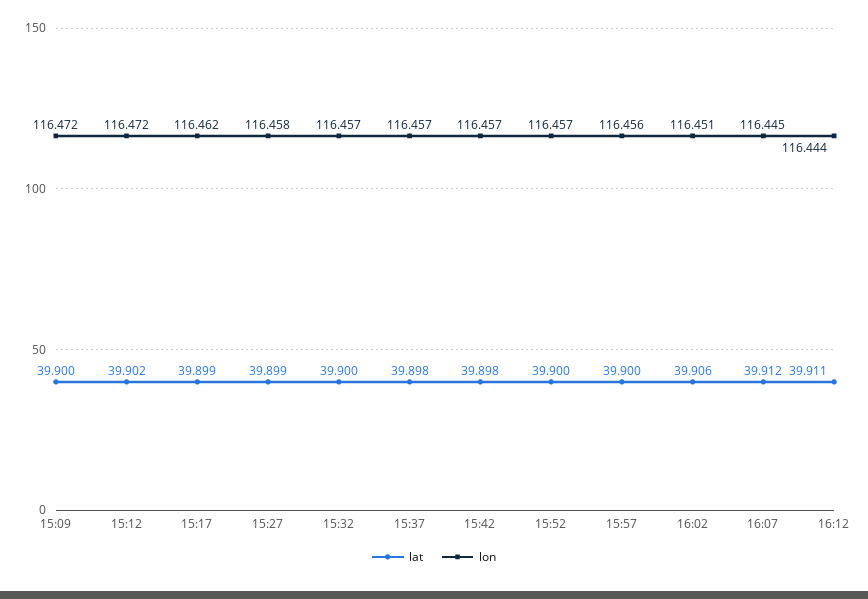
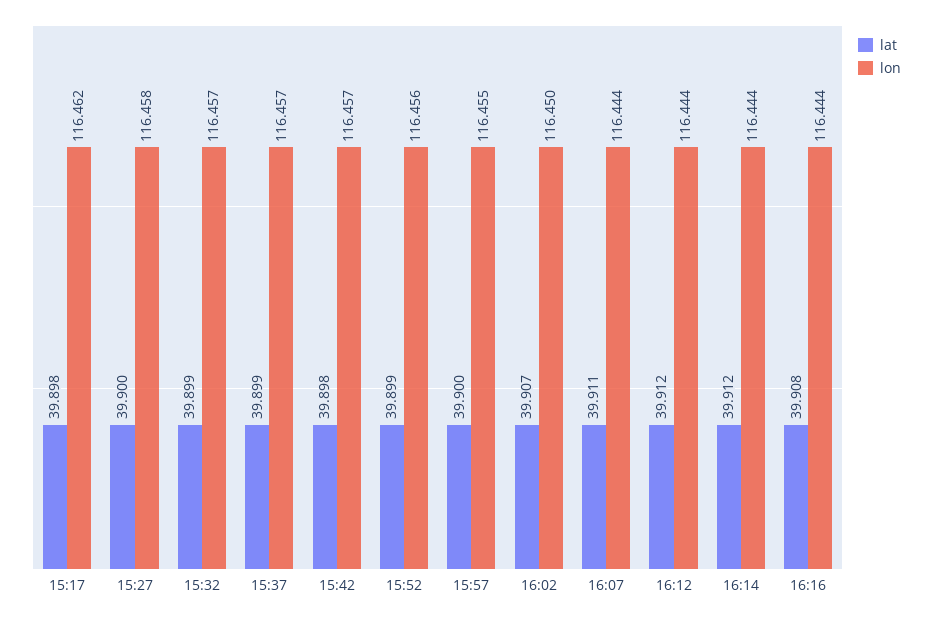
lat, 15:09: 39.9 -> none
lon, 15:09: 116.472 -> none
lat, 15:12: 39.902 -> none
lon, 15:12: 116.472 -> none
lat, 15:17: 39.899 -> 39.898
lat, 15:27: 39.899 -> 39.9
lat, 15:32: 39.9 -> 39.899
lat, 15:37: 39.898 -> 39.899
lat, 15:52: 39.9 -> 39.899
lon, 15:52: 116.457 -> 116.456
lon, 15:57: 116.456 -> 116.455
lat, 16:02: 39.906 -> 39.907
lon, 16:02: 116.451 -> 116.45
lat, 16:07: 39.912 -> 39.911
lon, 16:07: 116.445 -> 116.444
lat, 16:12: 39.911 -> 39.912
lat, 16:14: none -> 39.912
lon, 16:14: none -> 116.444
lat, 16:16: none -> 39.908
lon, 16:16: none -> 116.444

